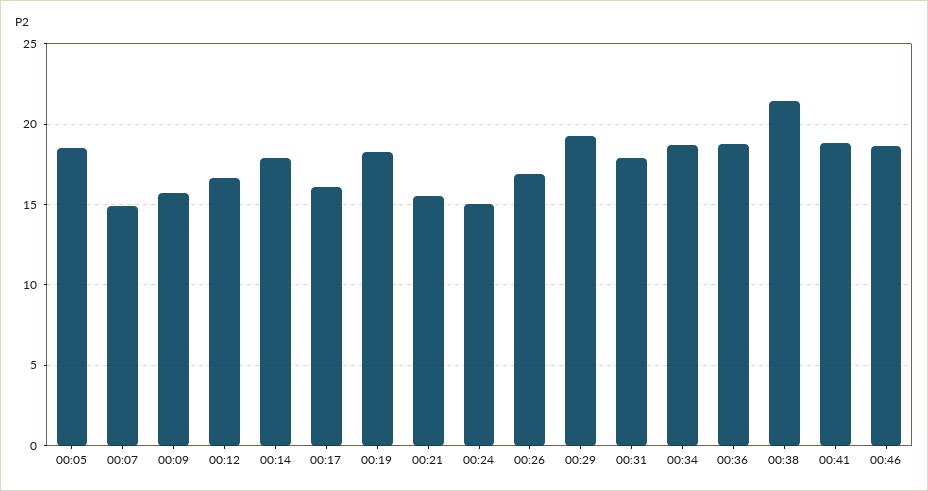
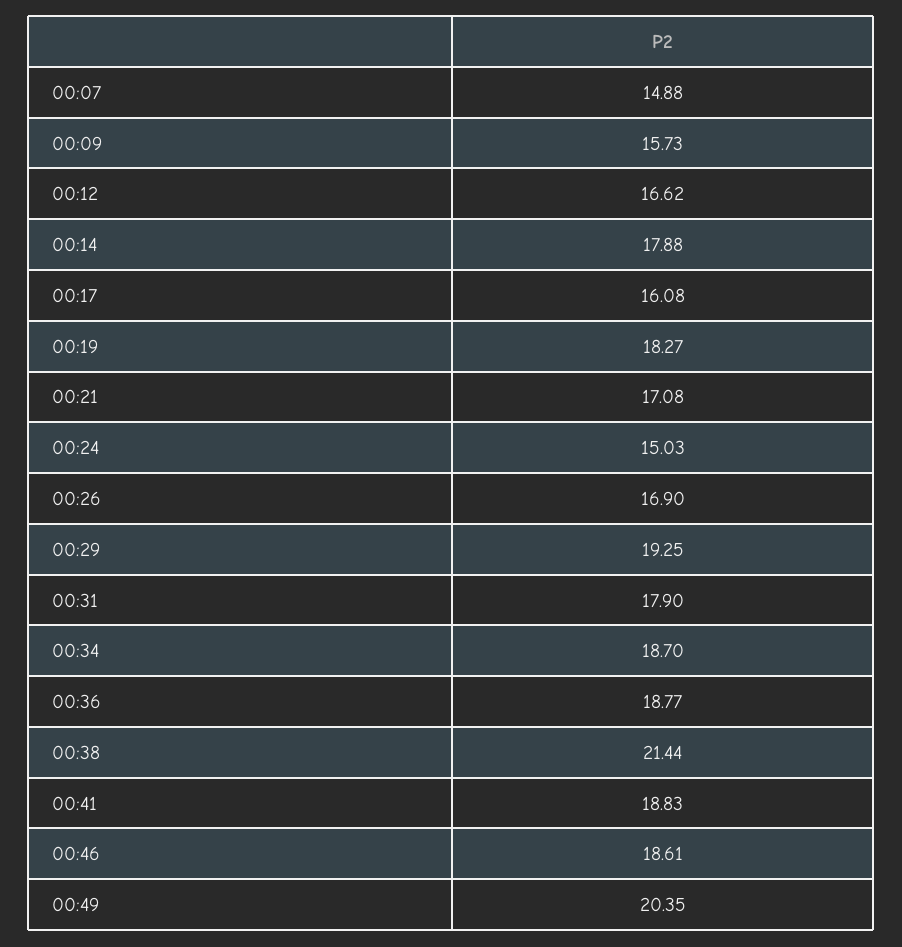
00:05: 18.5 -> none
00:21: 15.5 -> 17.08
00:49: none -> 20.35

